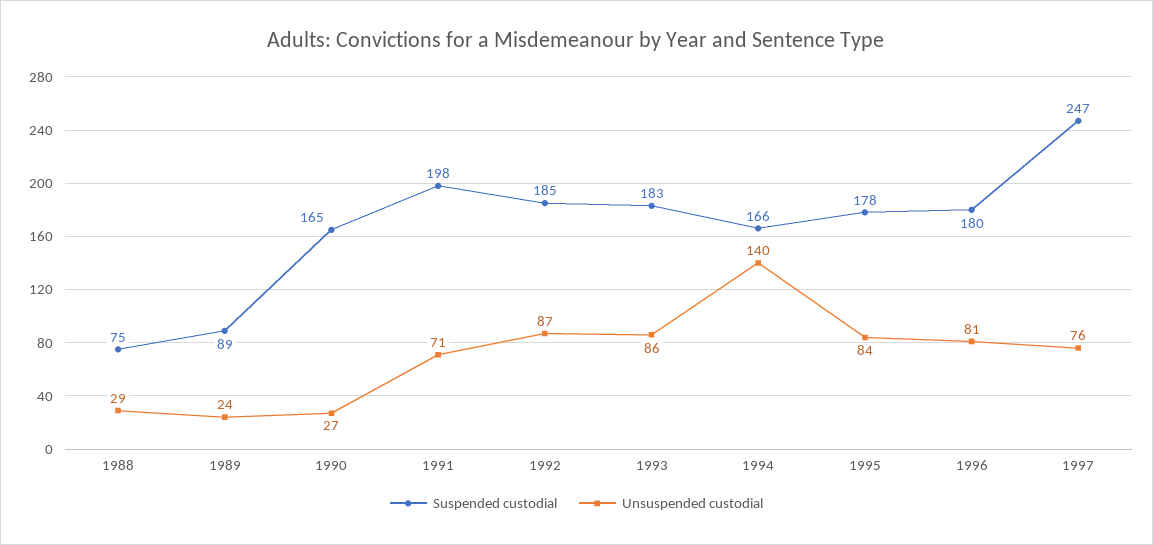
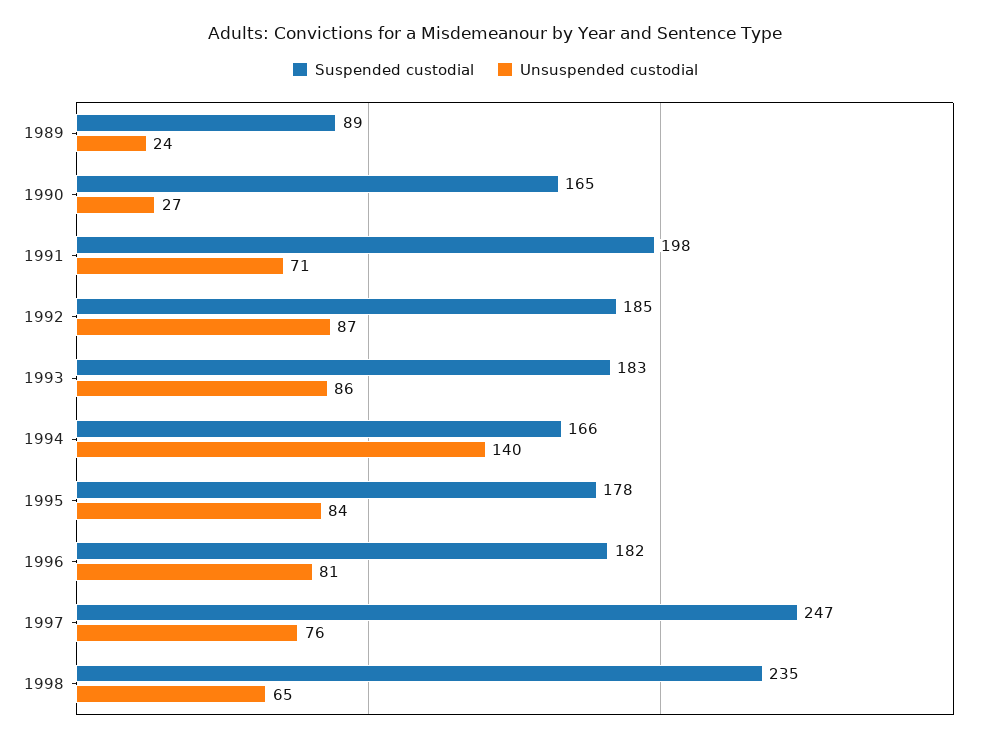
Suspended custodial, 1988: 75 -> none
Unsuspended custodial, 1988: 29 -> none
Suspended custodial, 1996: 180 -> 182
Suspended custodial, 1998: none -> 235
Unsuspended custodial, 1998: none -> 65

